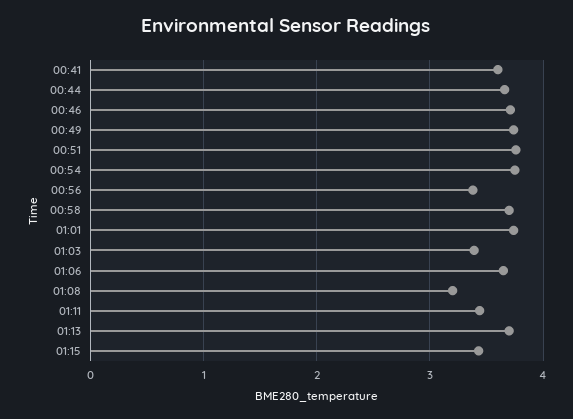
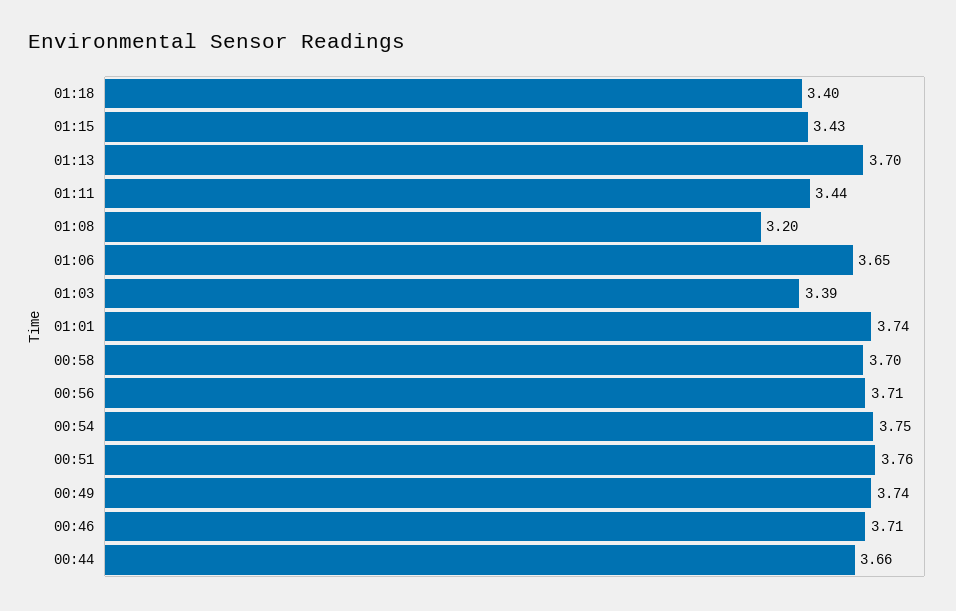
00:41: 3.6 -> none
00:56: 3.4 -> 3.71
01:18: none -> 3.4

